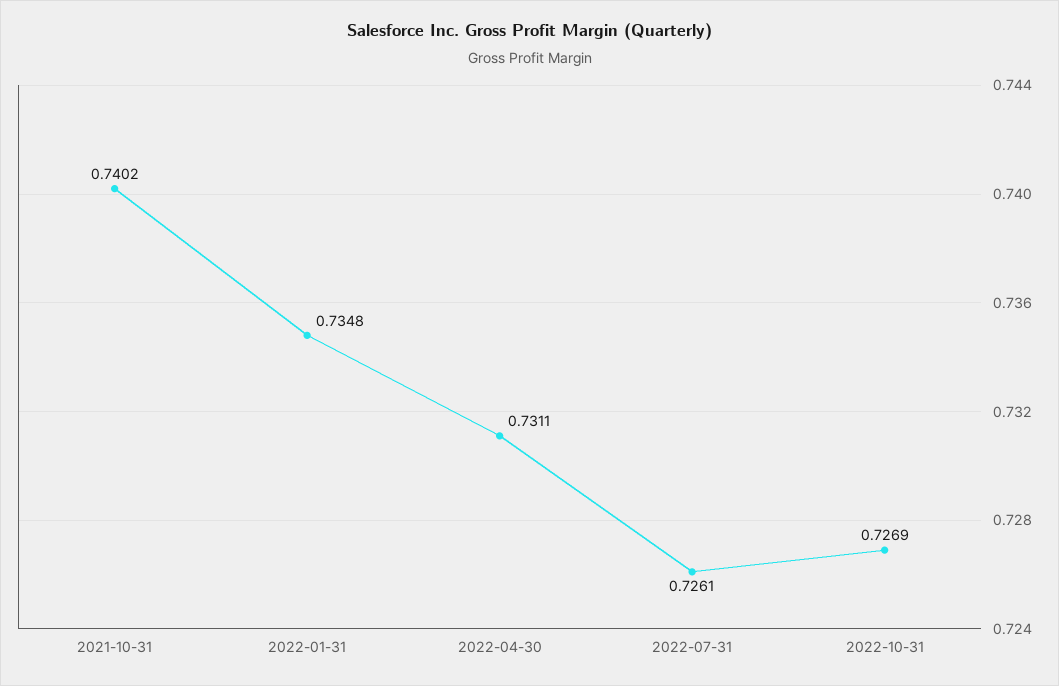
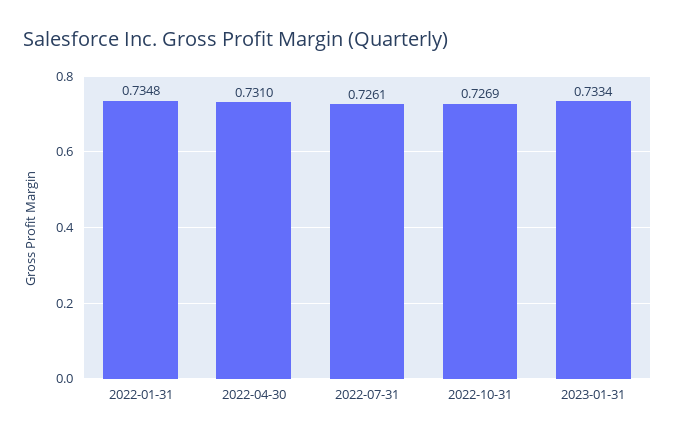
2021-10-31: 0.7402 -> none
2022-04-30: 0.7311 -> 0.731
2023-01-31: none -> 0.7334

